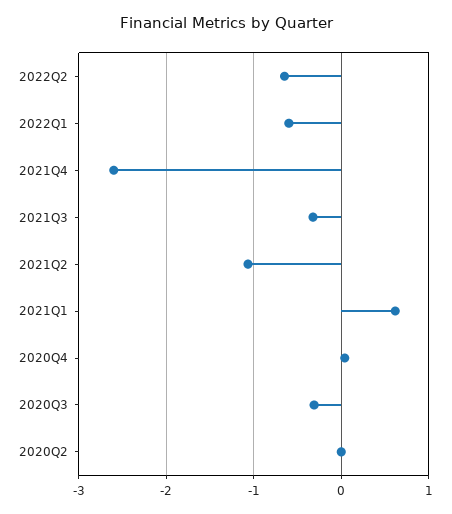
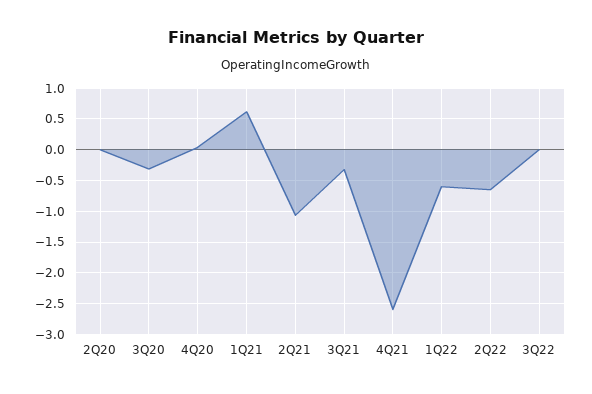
3Q22: none -> 0

